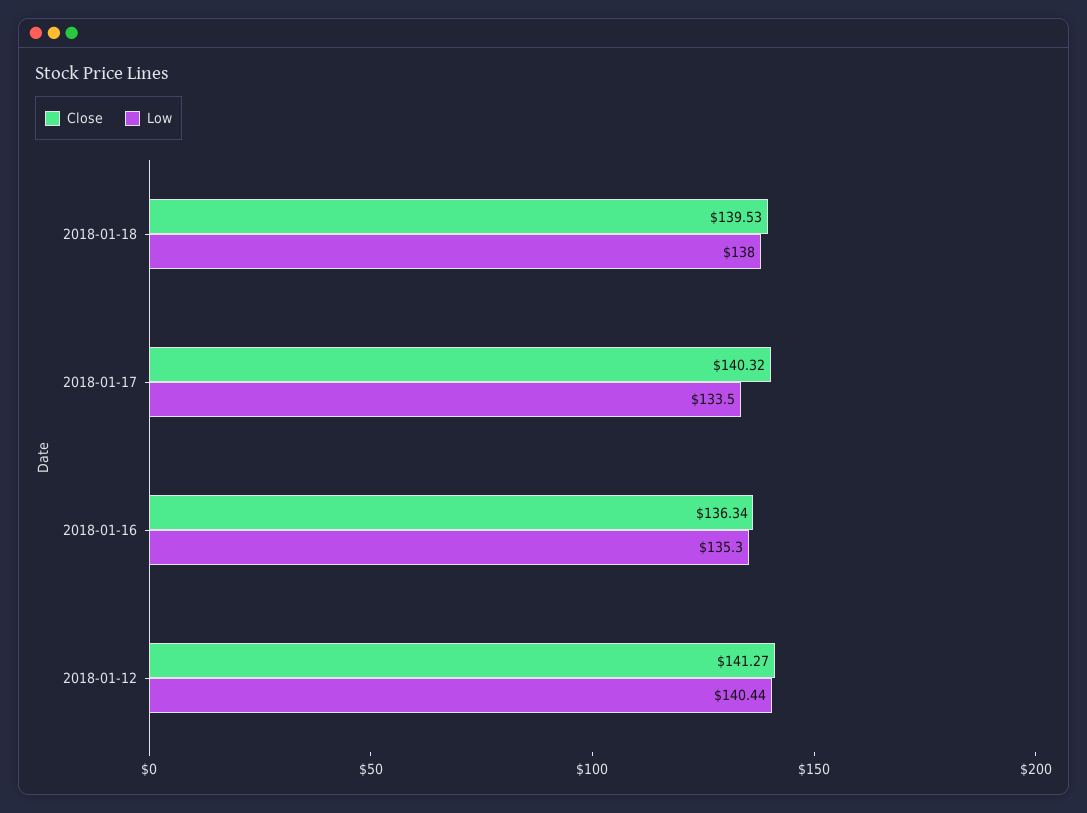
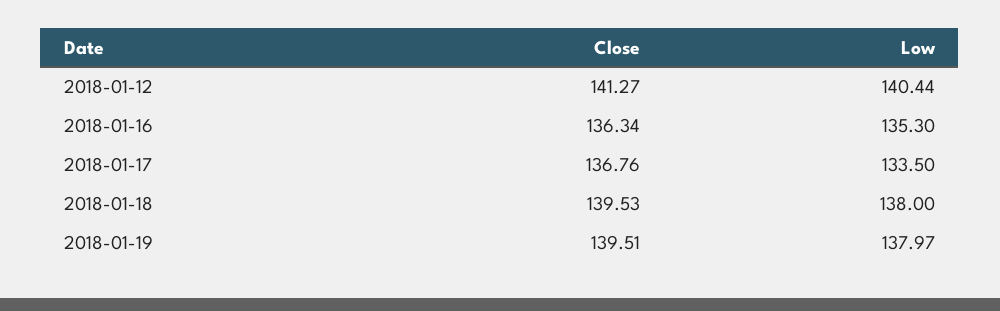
Close, 2018-01-17: 140.32 -> 136.76
Close, 2018-01-19: none -> 139.51
Low, 2018-01-19: none -> 137.97

